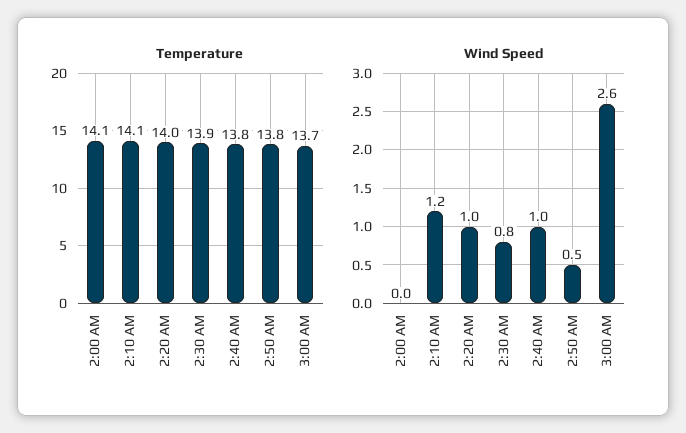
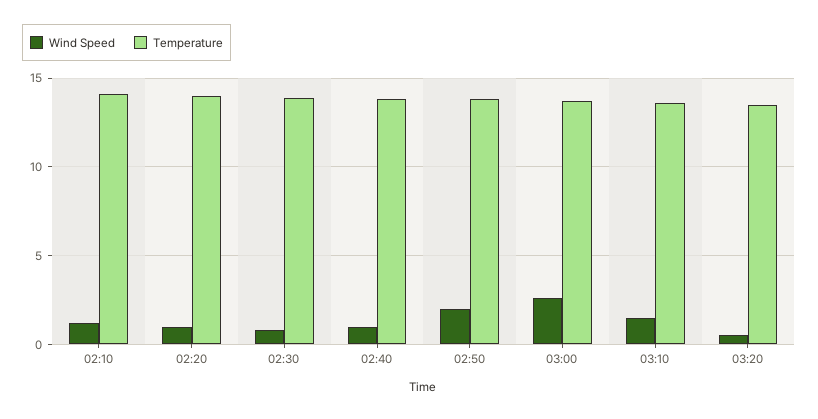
Temperature, 2:00 AM: 14.1 -> none
Wind Speed, 2:00 AM: 0 -> none
Wind Speed, 2:50 AM: 0.5 -> 2
Wind Speed, 03:10: none -> 1.5
Temperature, 03:10: none -> 13.5
Wind Speed, 03:20: none -> 0.5
Temperature, 03:20: none -> 13.5

